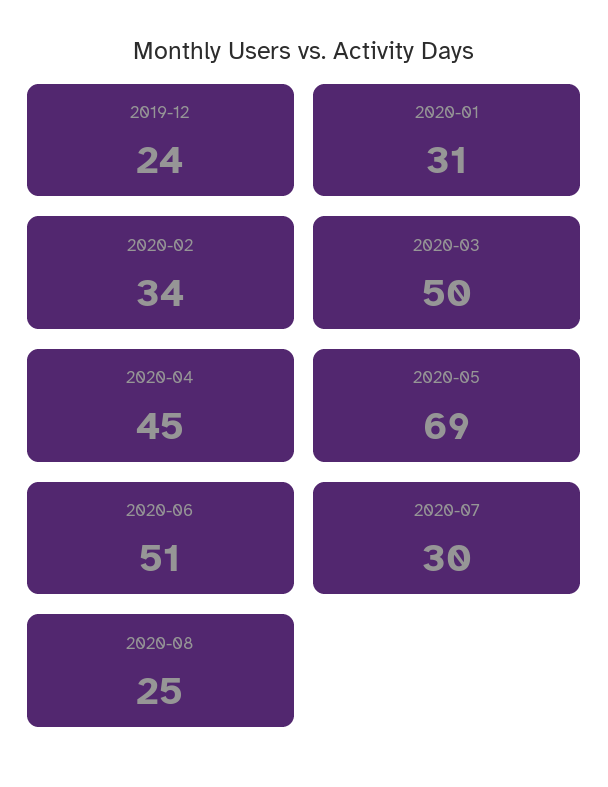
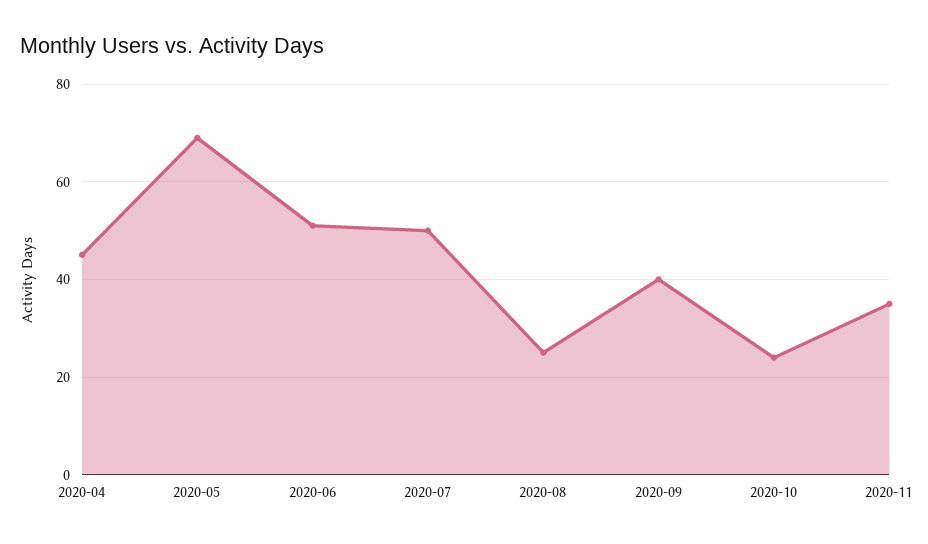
2019-12: 24 -> none
2020-01: 31 -> none
2020-02: 34 -> none
2020-03: 50 -> none
2020-07: 30 -> 50
2020-09: none -> 40
2020-10: none -> 25
2020-11: none -> 35

